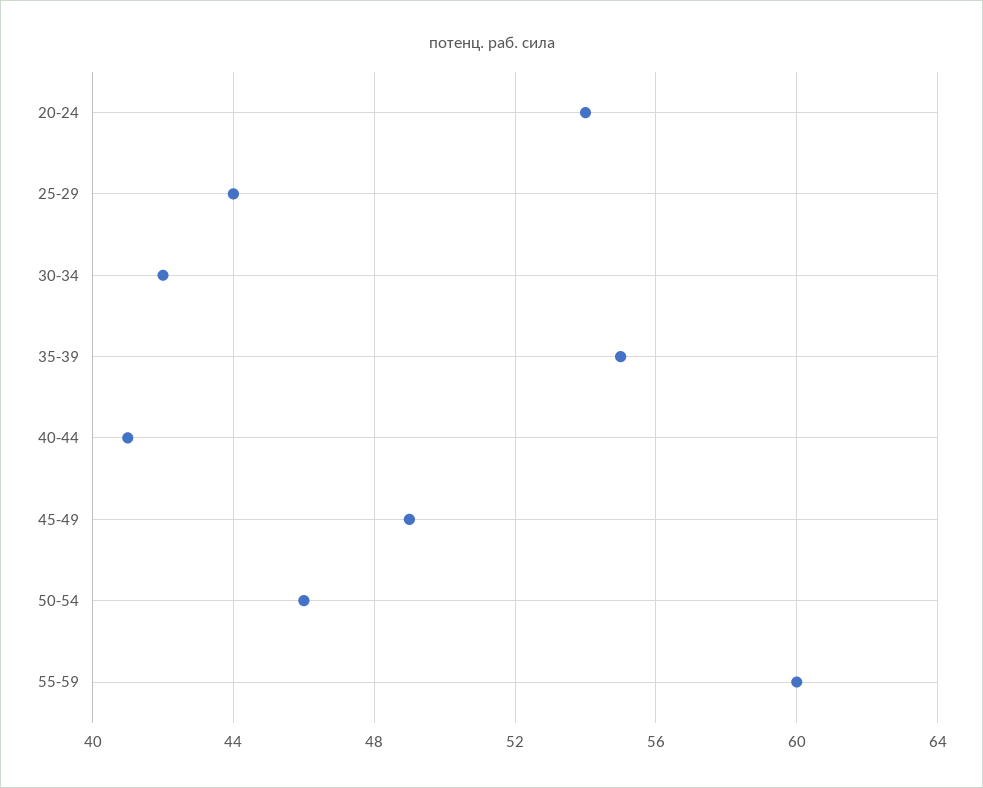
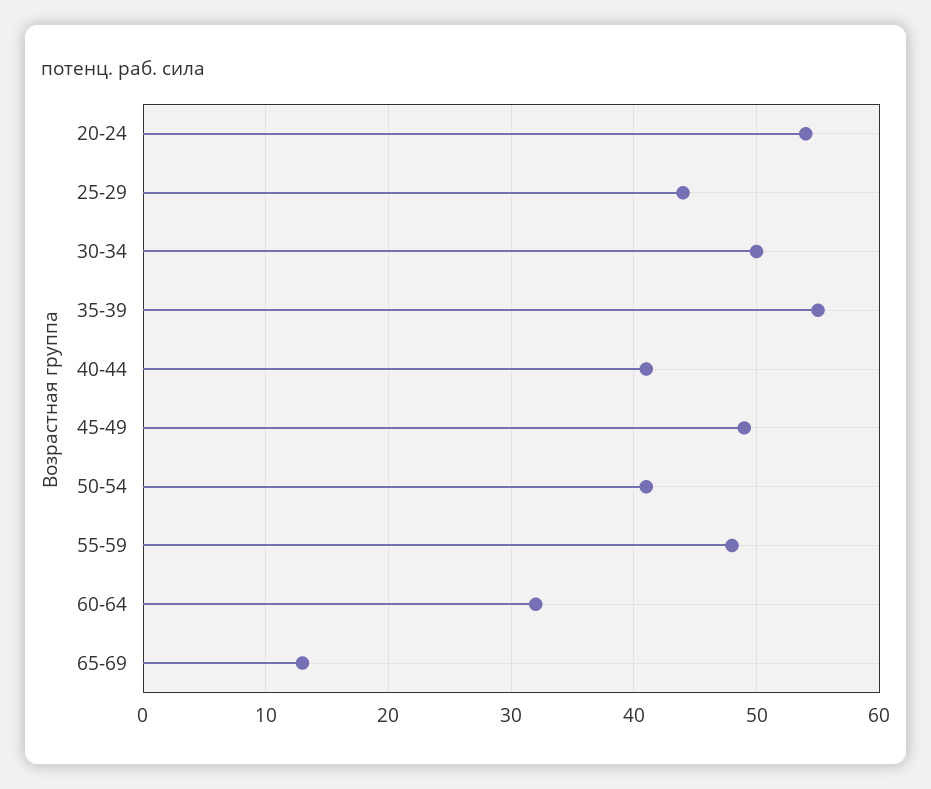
30-34: 42 -> 50
50-54: 46 -> 41
55-59: 60 -> 48
60-64: none -> 32
65-69: none -> 13

